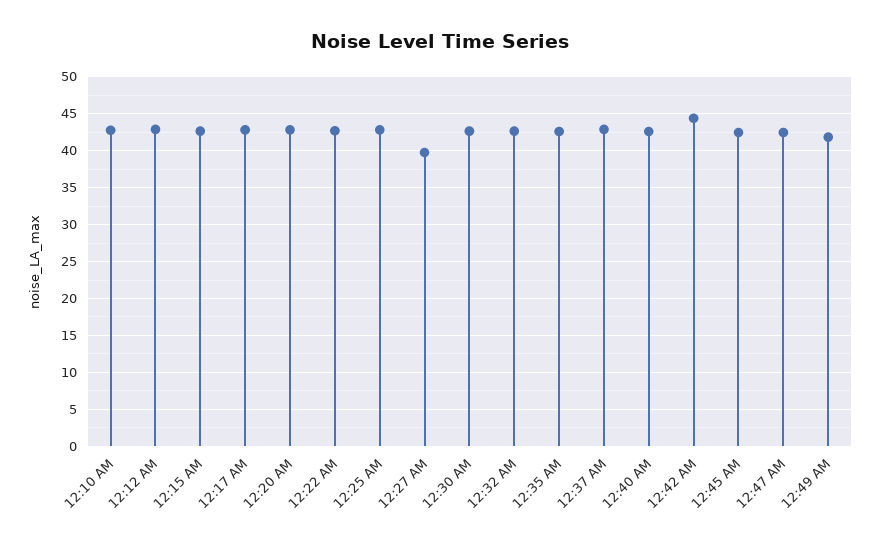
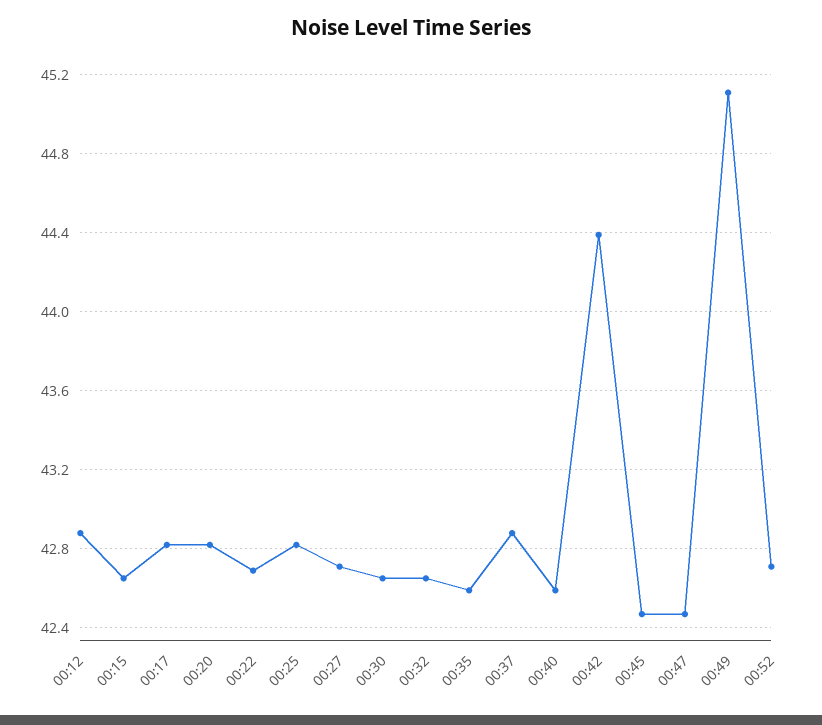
12:10 AM: 43 -> none
12:27 AM: 40 -> 42.7
12:49 AM: 42 -> 45.1
00:52: none -> 42.7

